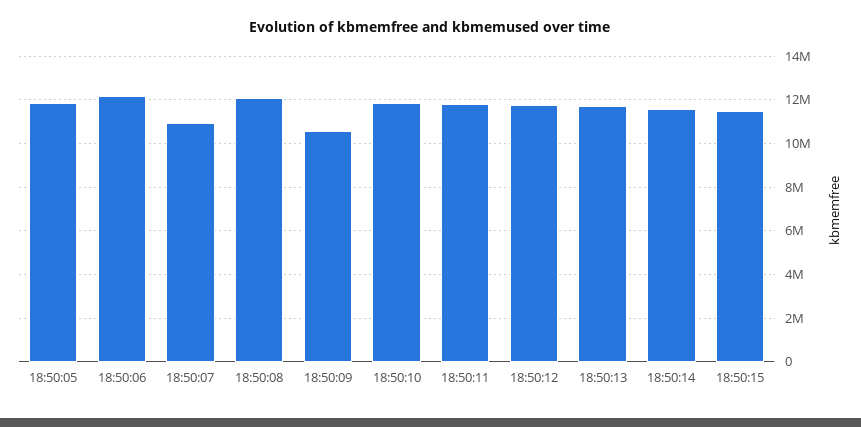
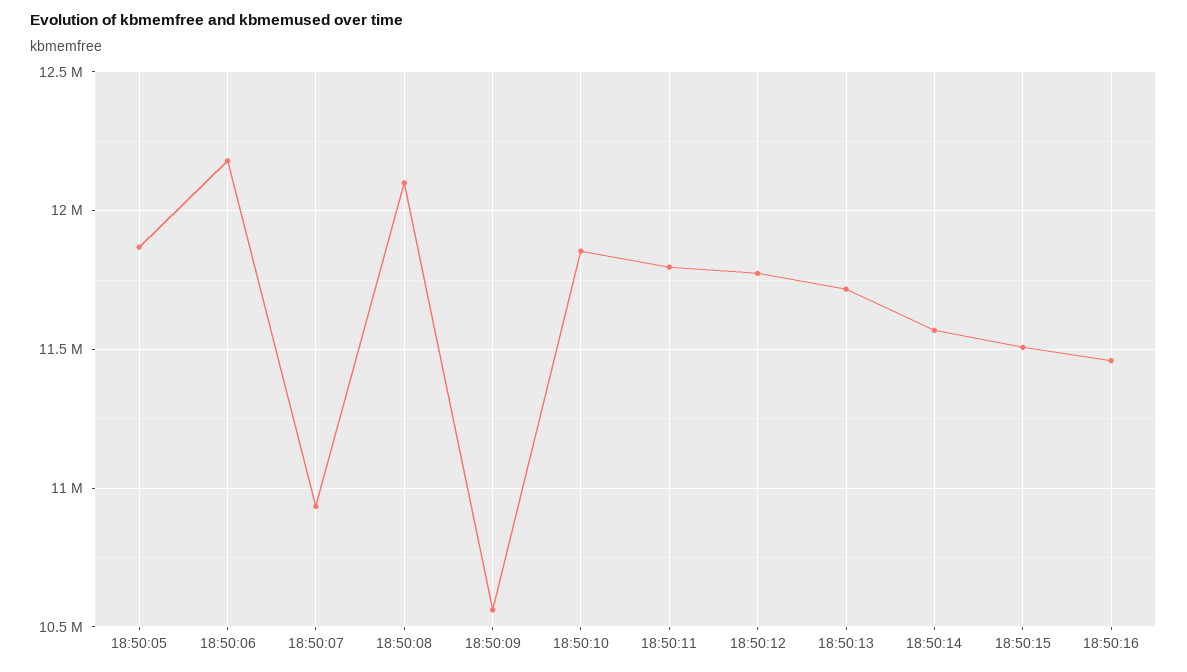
18:50:16: none -> 11450000

